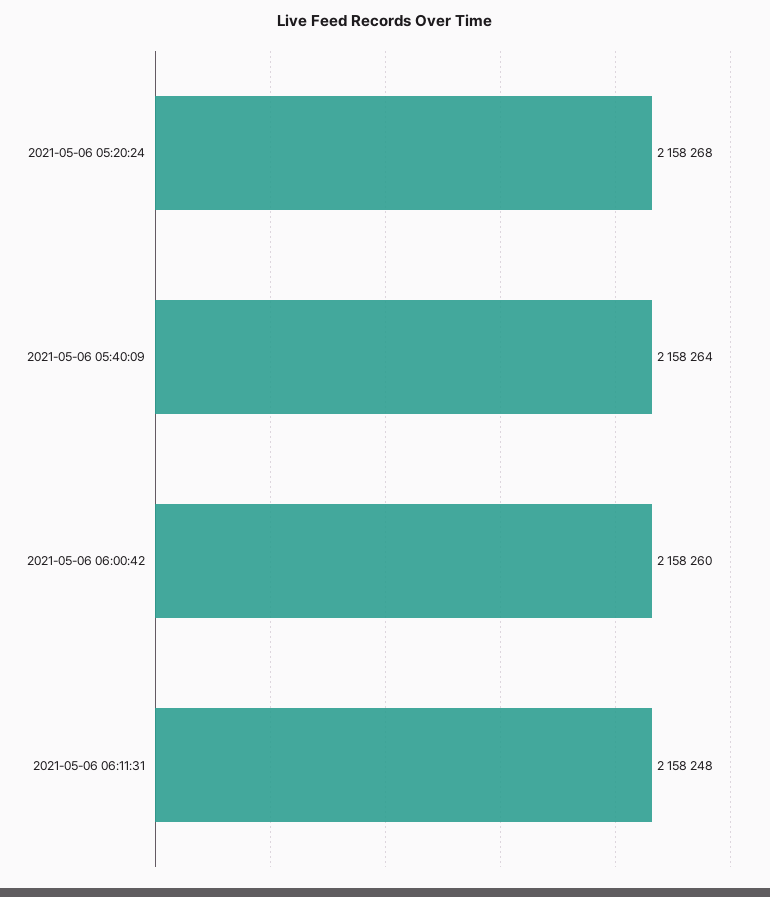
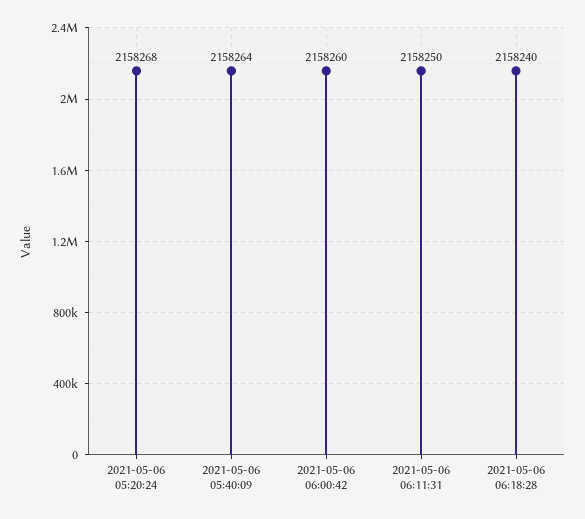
2021-05-06 06:11:31: 2158248 -> 2158250
2021-05-06 06:18:28: none -> 2158240

